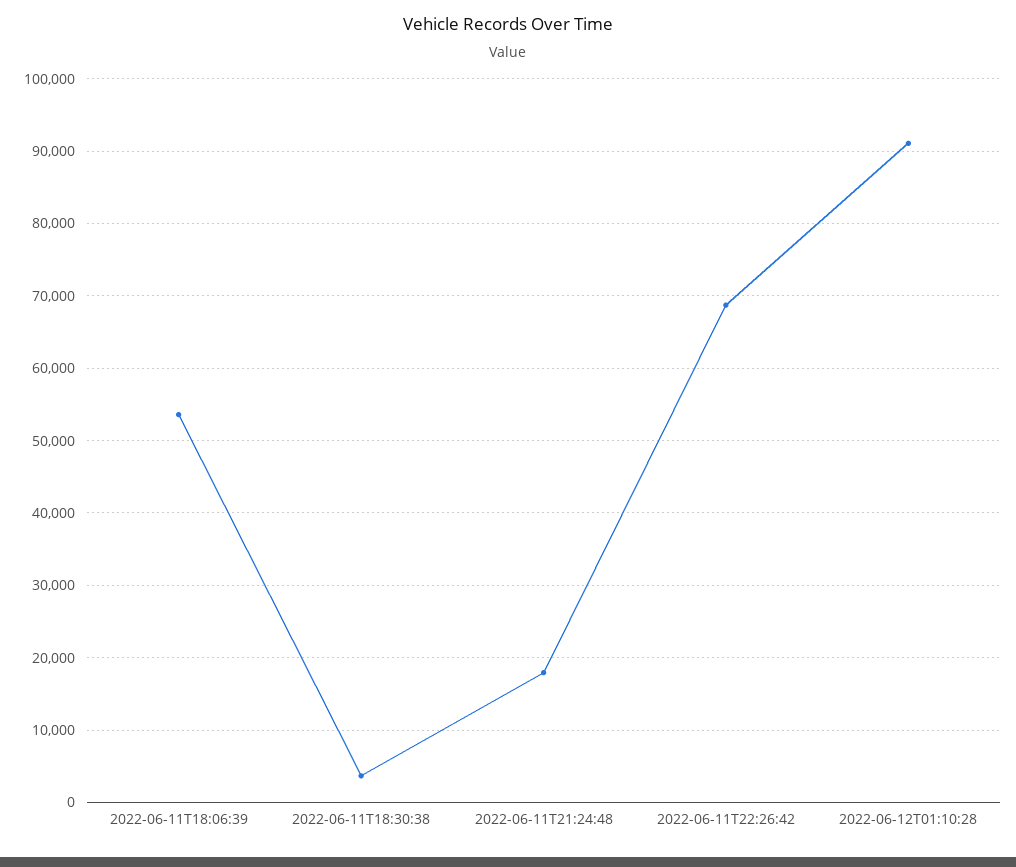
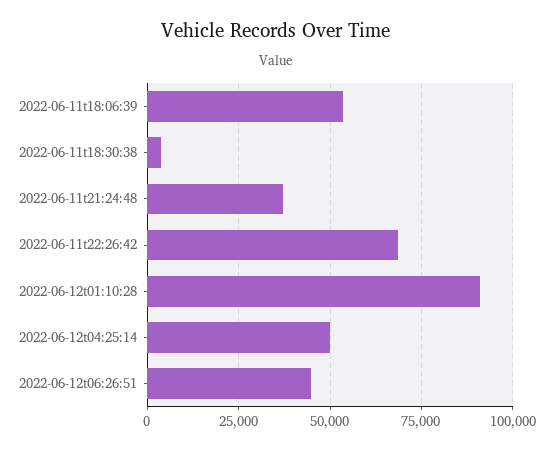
2022-06-11T21:24:48: 18000 -> 37500
2022-06-12t04:25:14: none -> 50000
2022-06-12t06:26:51: none -> 45000

